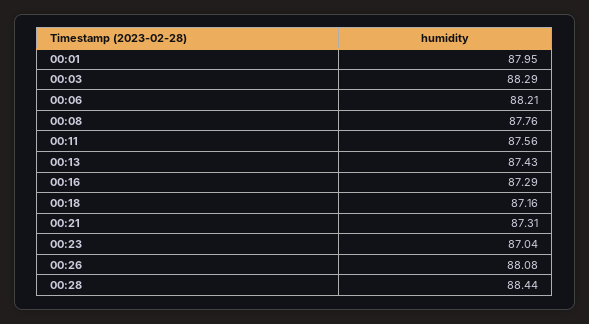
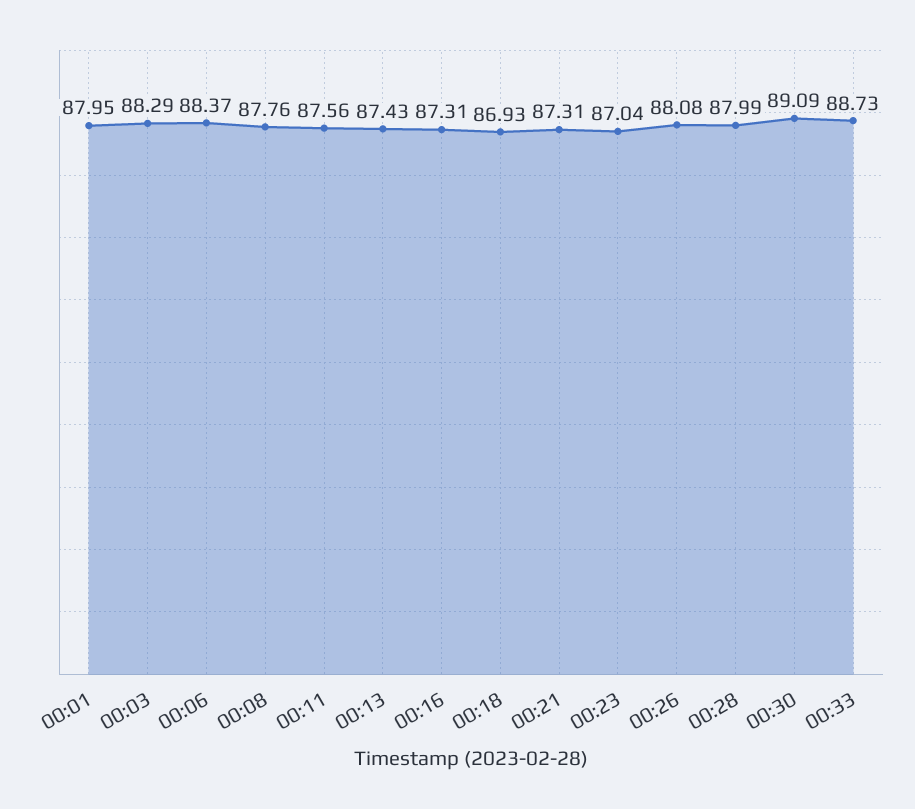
00:06: 88.21 -> 88.37
00:16: 87.29 -> 87.31
00:18: 87.16 -> 86.93
00:28: 88.44 -> 87.99
00:30: none -> 89.09
00:33: none -> 88.73

